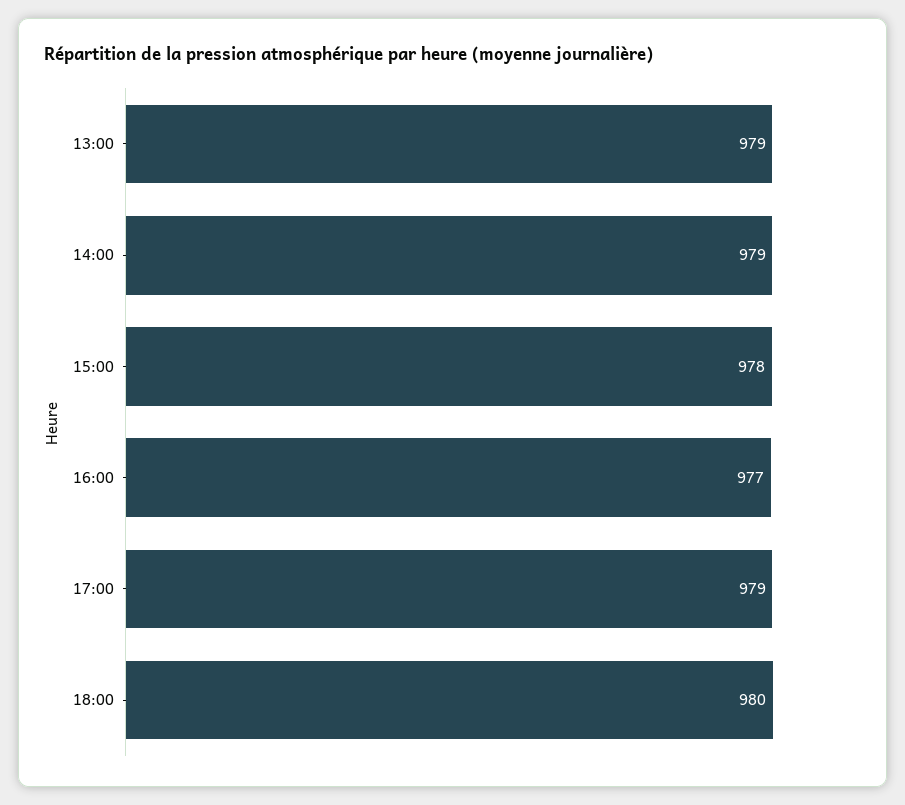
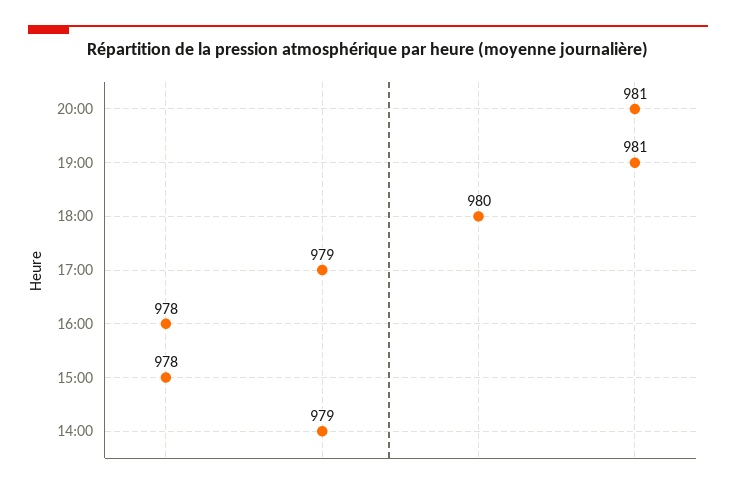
13:00: 979 -> none
16:00: 977 -> 978
20:00: none -> 981
19:00: none -> 981

